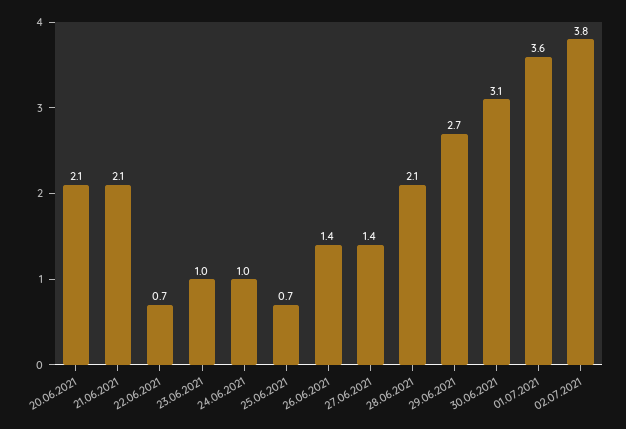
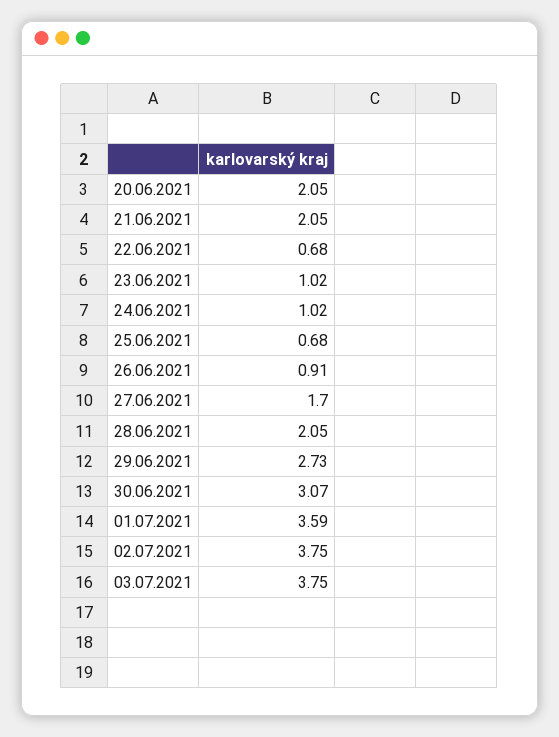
26.06.2021: 1.4 -> 0.91
27.06.2021: 1.4 -> 1.7
03.07.2021: none -> 3.75

